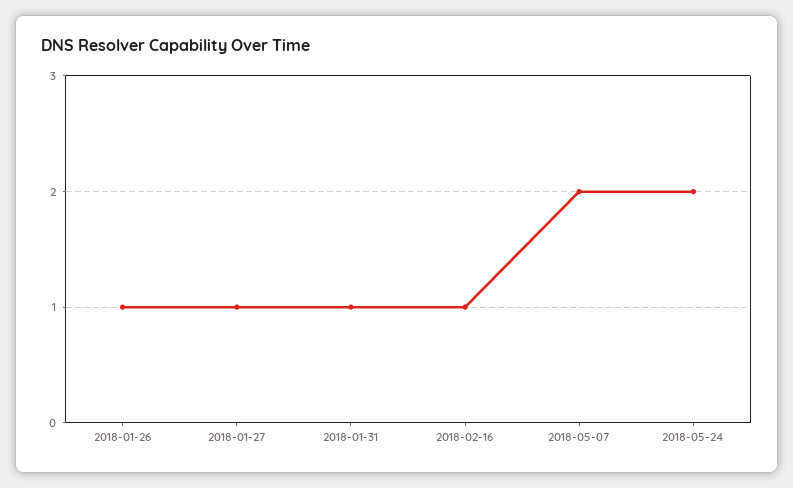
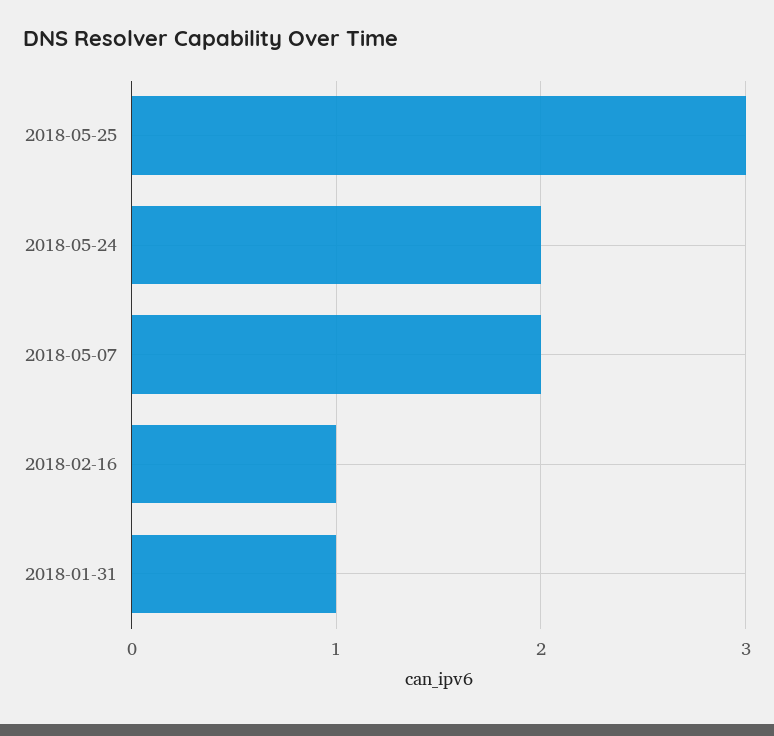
2018-01-26: 1 -> none
2018-01-27: 1 -> none
2018-05-25: none -> 3

